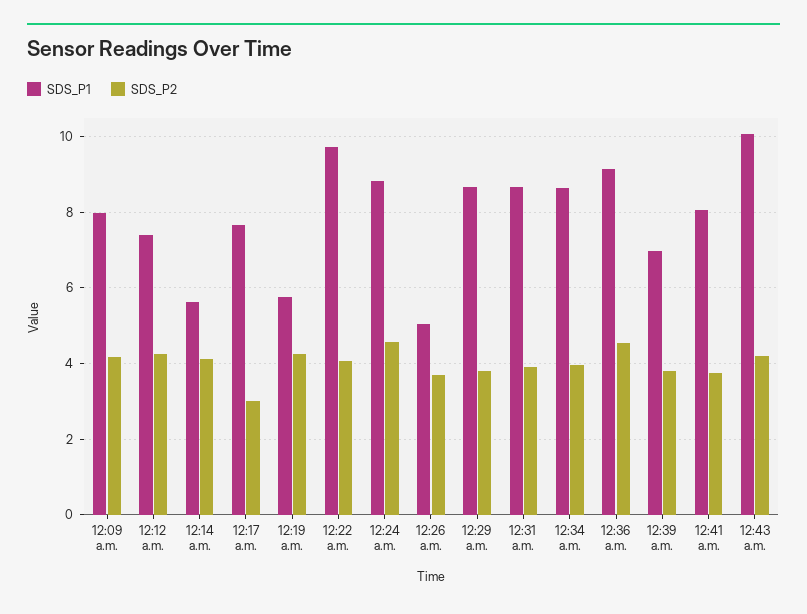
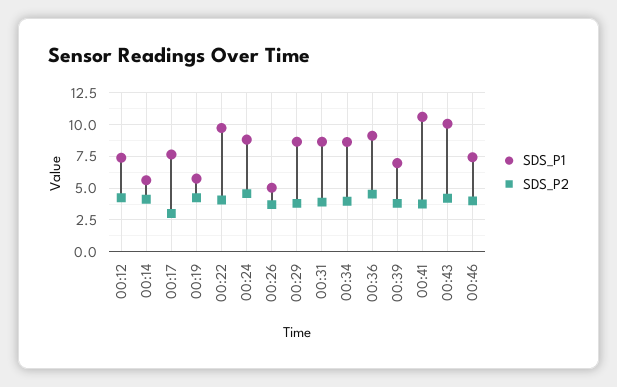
SDS_P1, 12:09 a.m.: 8 -> none
SDS_P2, 12:09 a.m.: 4.2 -> none
SDS_P1, 12:41 a.m.: 8 -> 10.5
SDS_P1, 00:46: none -> 7.5
SDS_P2, 00:46: none -> 4

